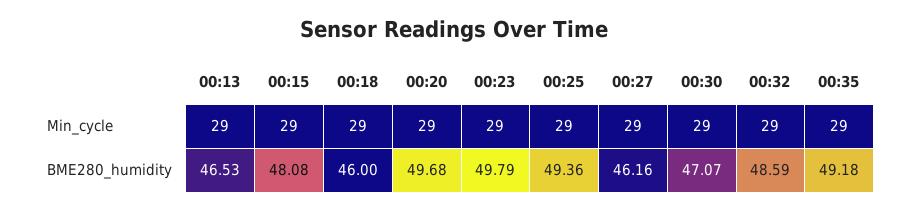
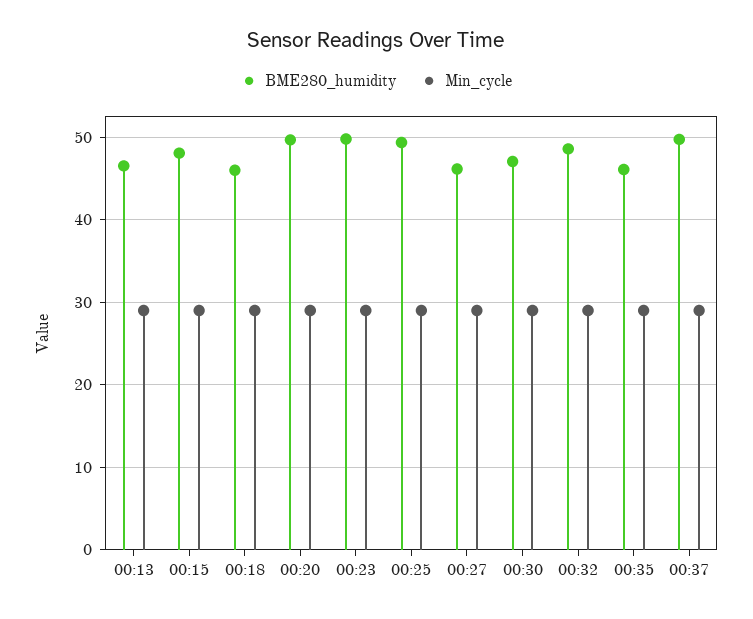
BME280_humidity, 00:35: 49.18 -> 46
BME280_humidity, 00:37: none -> 50
Min_cycle, 00:37: none -> 29

